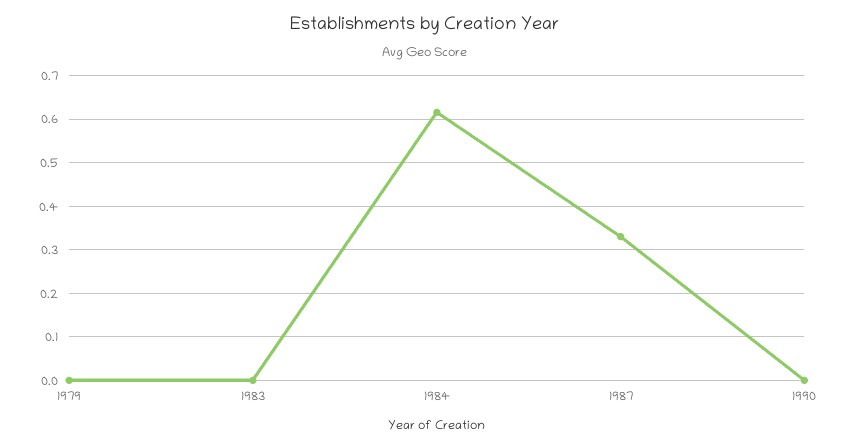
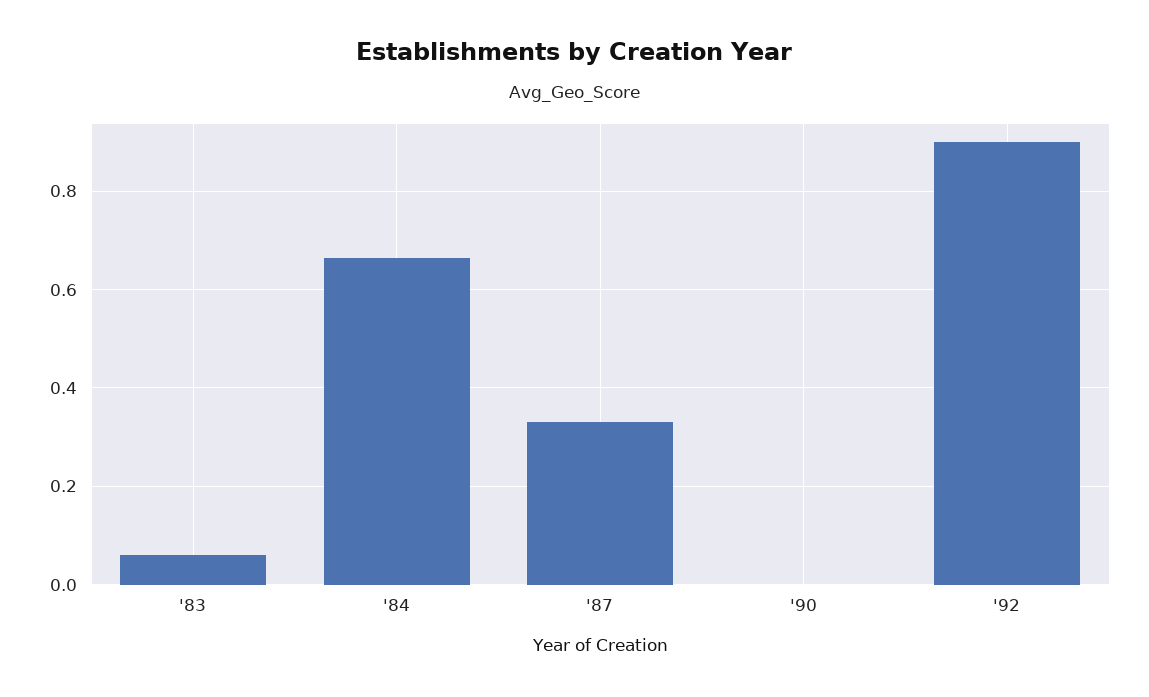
1979: 0 -> none
1983: 0 -> 0.06
1984: 0.62 -> 0.66
'92: none -> 0.9

